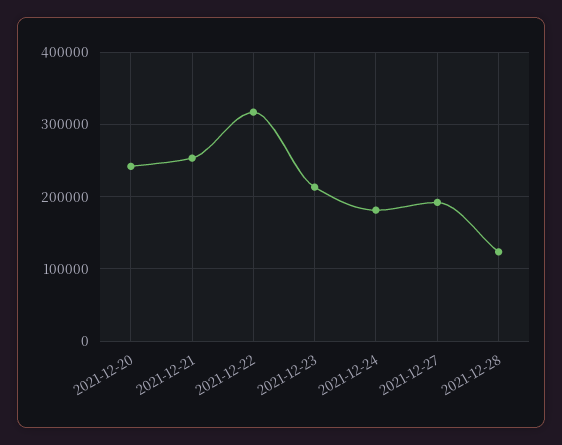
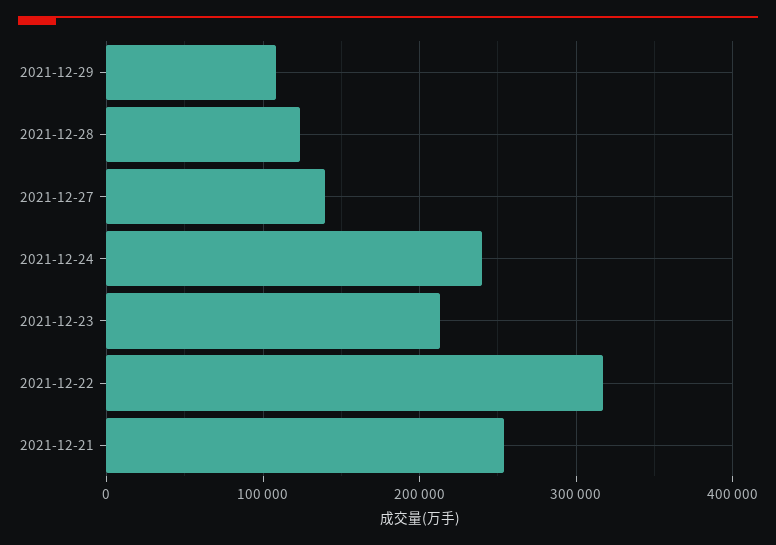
2021-12-20: 240000 -> none
2021-12-24: 180000 -> 240000
2021-12-27: 190000 -> 140000
2021-12-29: none -> 110000

